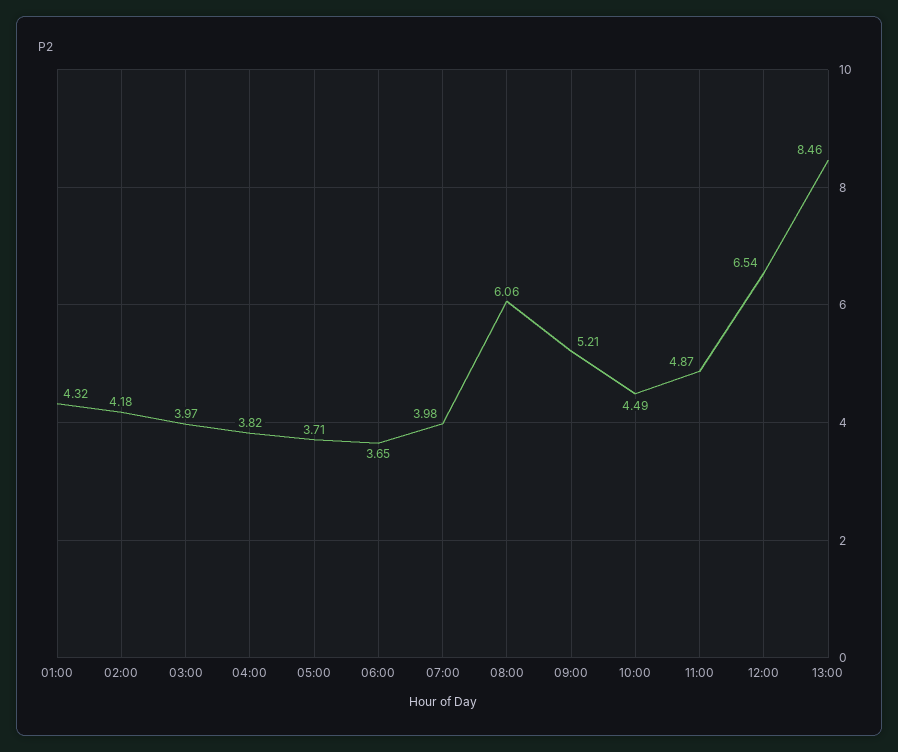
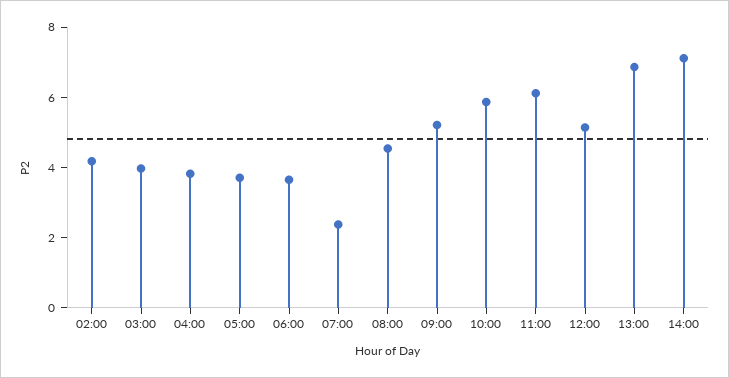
01:00: 4.32 -> none
07:00: 3.98 -> 2.5
08:00: 6.06 -> 4.5
10:00: 4.49 -> 6
11:00: 4.87 -> 6
12:00: 6.54 -> 5
13:00: 8.46 -> 7
14:00: none -> 7

